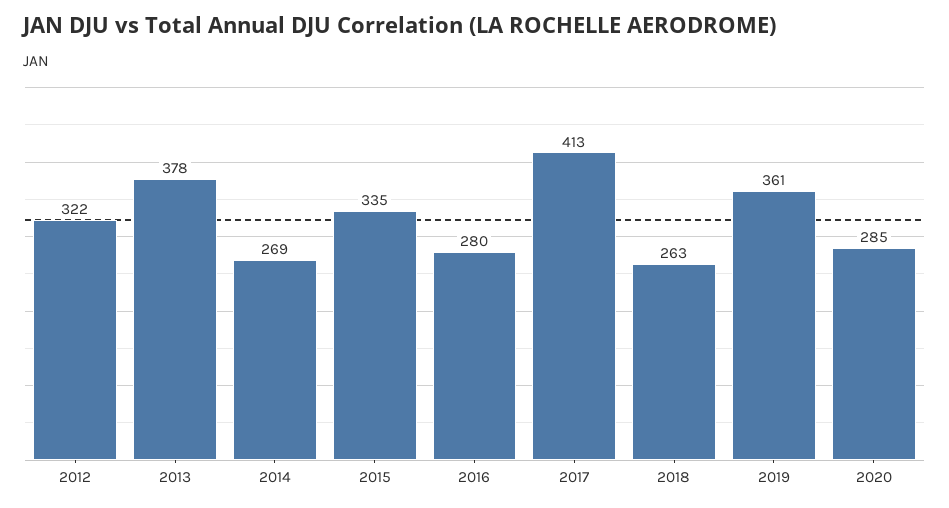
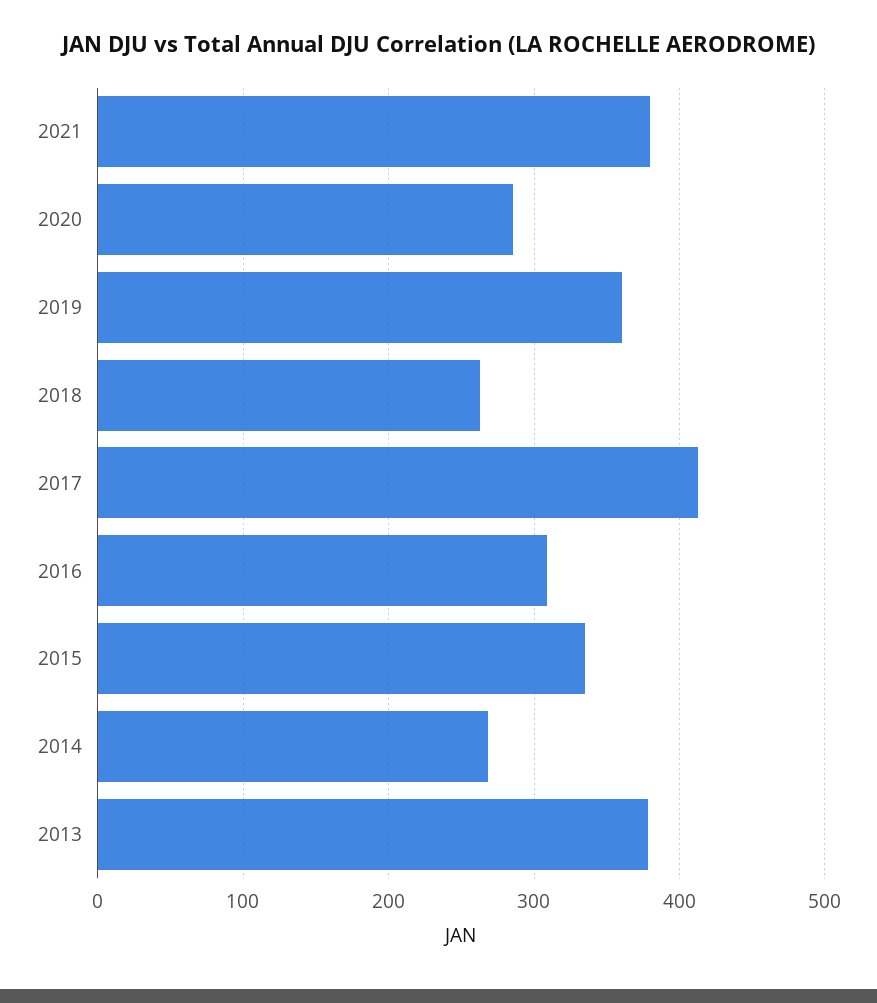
2012: 322 -> none
2016: 280 -> 310
2021: none -> 380

